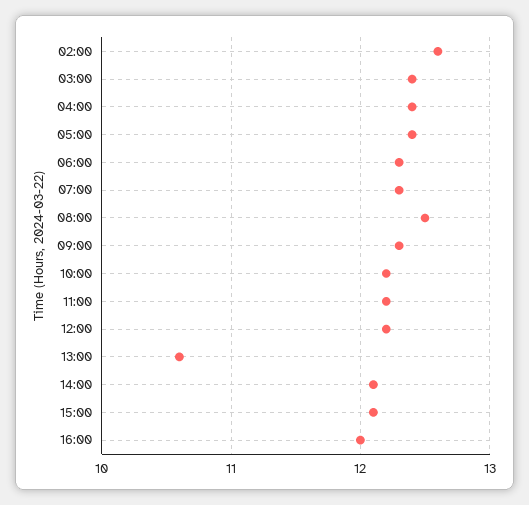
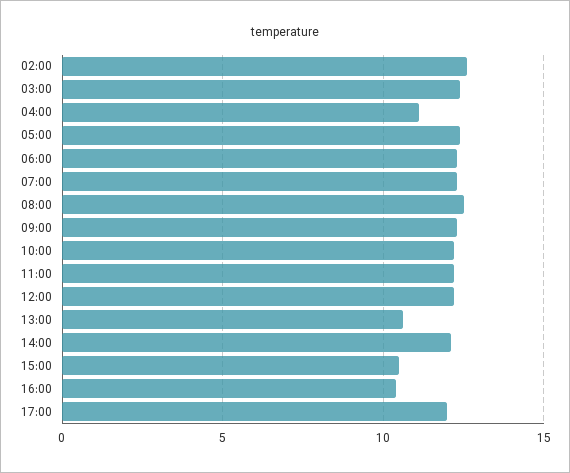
04:00: 12.4 -> 11
15:00: 12.1 -> 10.5
16:00: 12 -> 10.5
17:00: none -> 12

